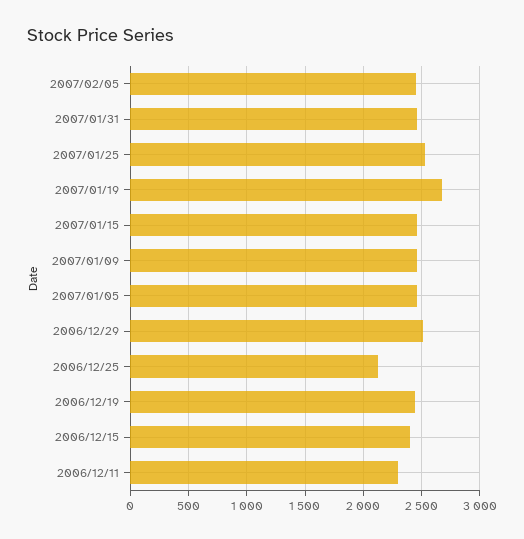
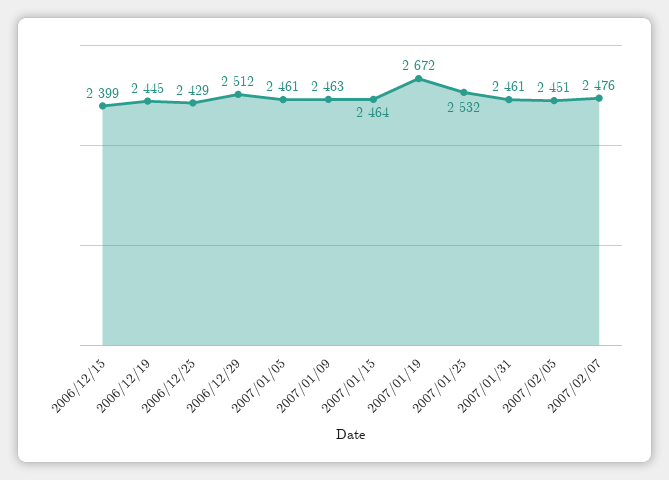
2006/12/25: 2100 -> 2429
2006/12/11: 2300 -> none
2007/02/07: none -> 2476

